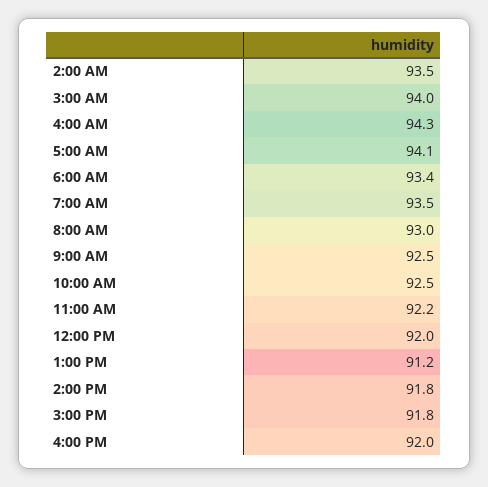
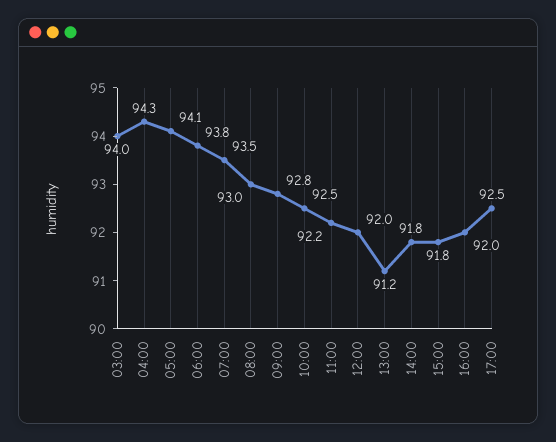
2:00 AM: 93.5 -> none
6:00 AM: 93.4 -> 93.8
9:00 AM: 92.5 -> 92.8
17:00: none -> 92.5

